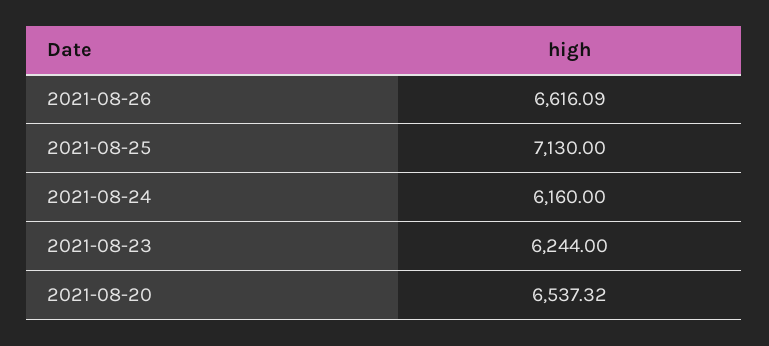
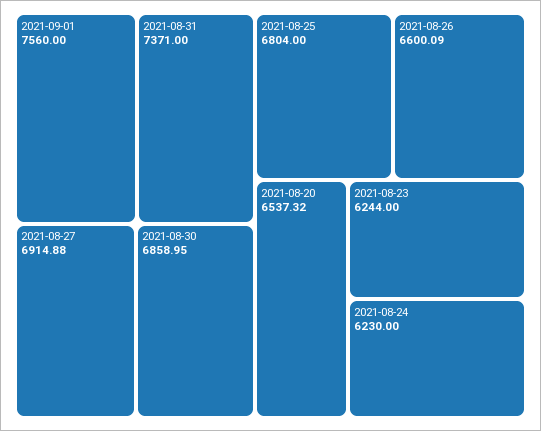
2021-08-26: 6616.09 -> 6600.09
2021-08-25: 7130 -> 6804
2021-08-24: 6160 -> 6230
2021-09-01: none -> 7560
2021-08-31: none -> 7371
2021-08-27: none -> 6914.88
2021-08-30: none -> 6858.95

